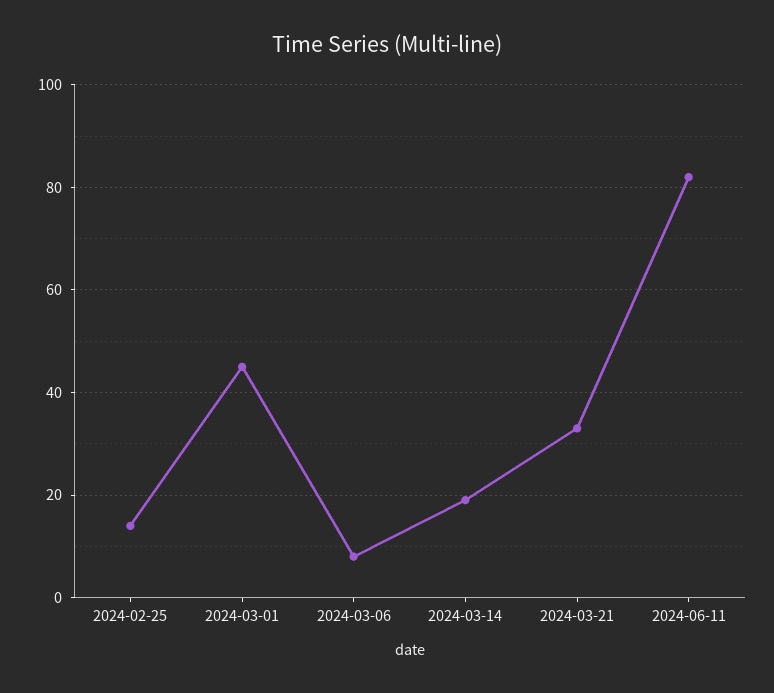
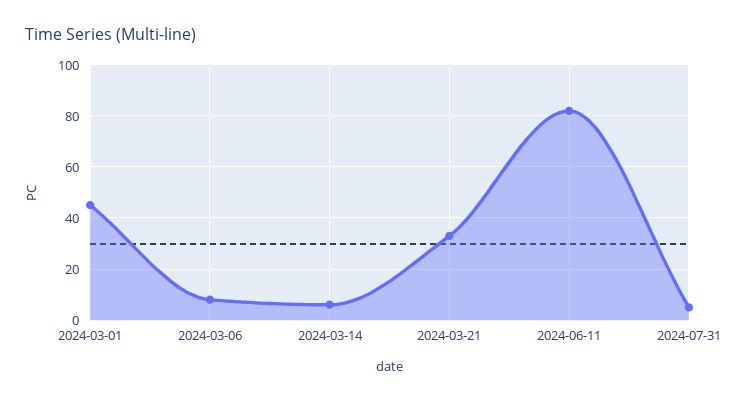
2024-02-25: 15 -> none
2024-03-14: 20 -> 5
2024-07-31: none -> 5

